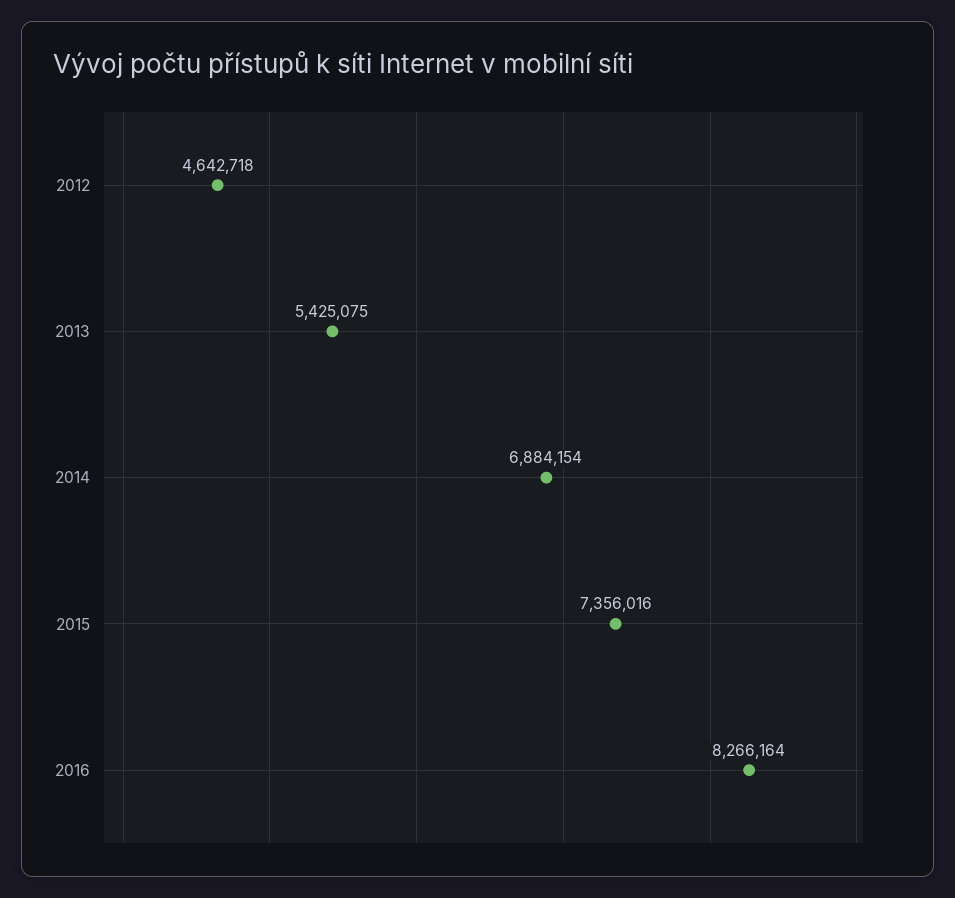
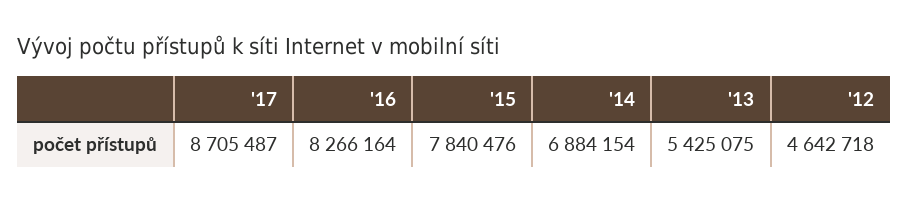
2015: 7356016 -> 7840476
'17: none -> 8705487

